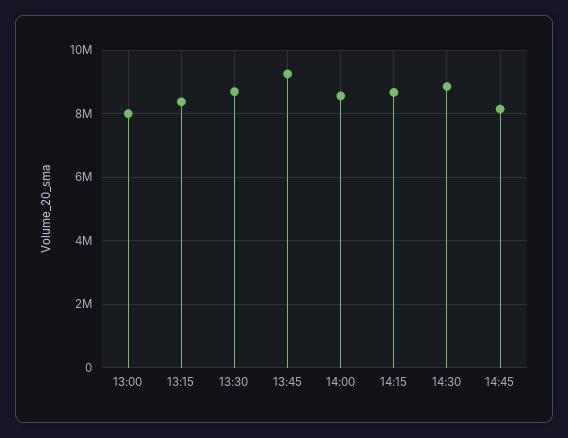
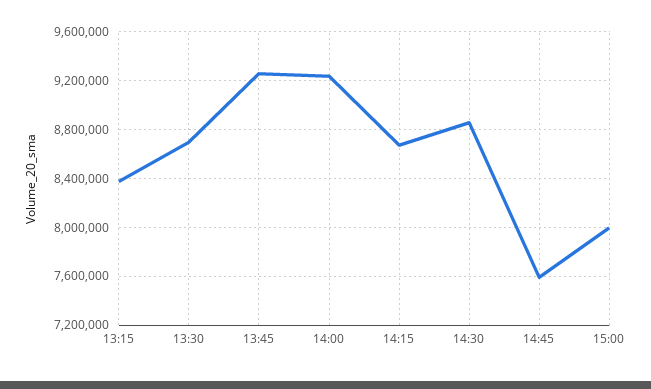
13:00: 8000000 -> none
14:00: 8600000 -> 9250000
14:45: 8200000 -> 7600000
15:00: none -> 8000000

